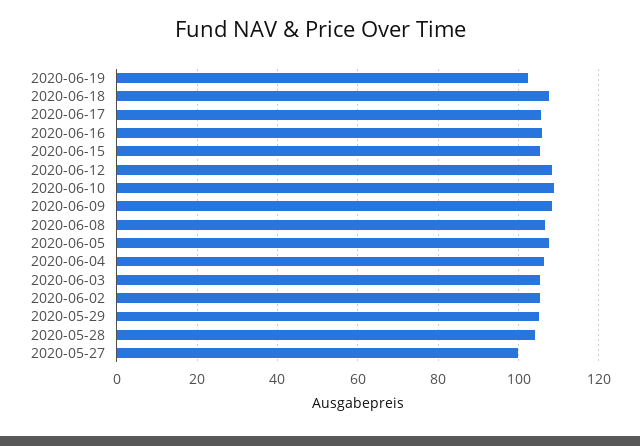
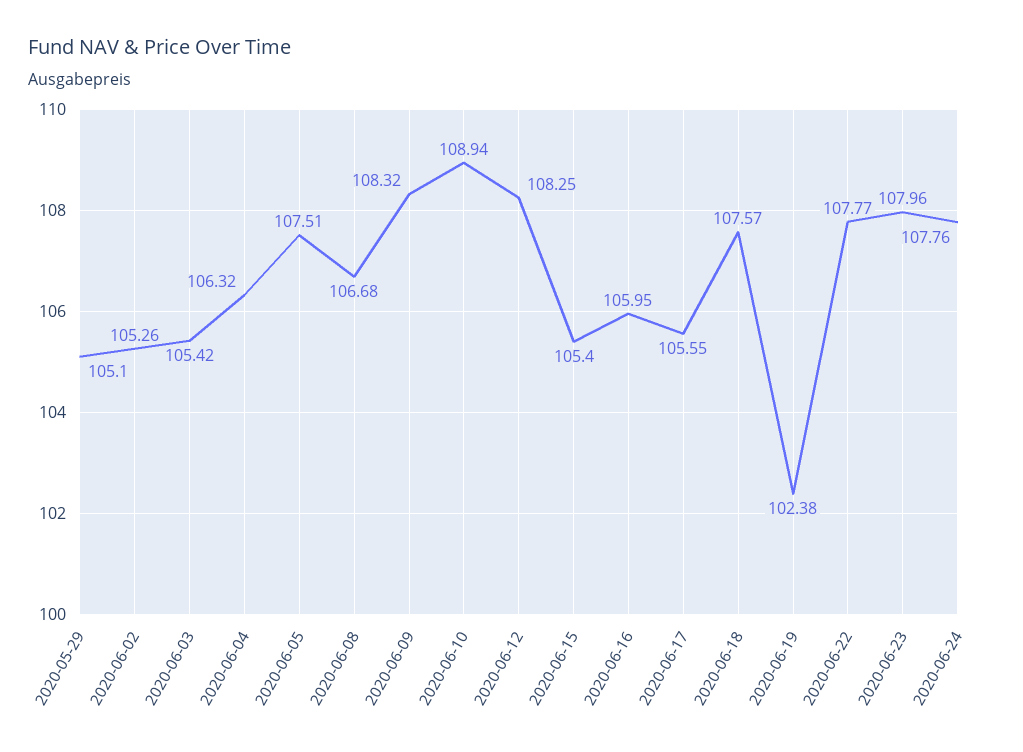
2020-05-28: 104 -> none
2020-05-27: 100 -> none
2020-06-22: none -> 107.77
2020-06-23: none -> 107.96
2020-06-24: none -> 107.76

